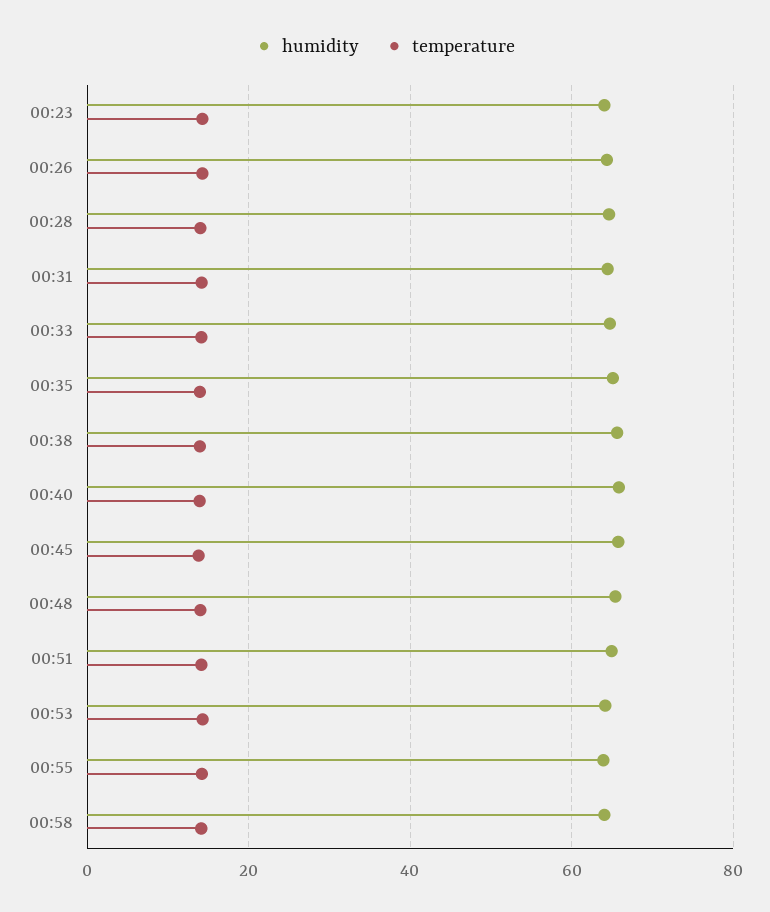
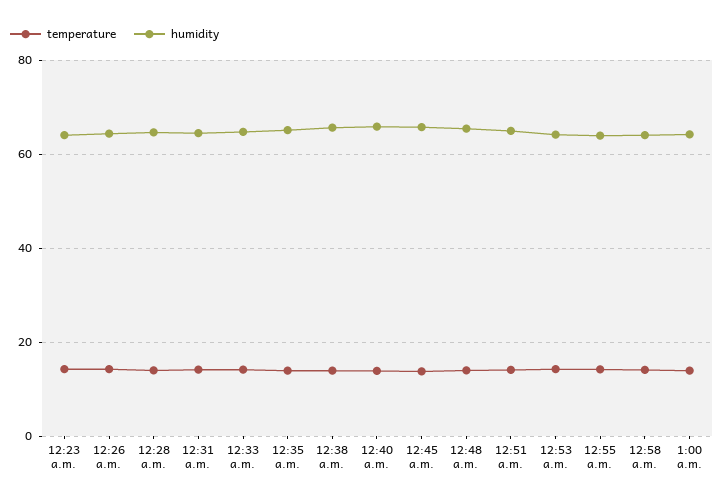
temperature, 1:00 a.m.: none -> 14
humidity, 1:00 a.m.: none -> 64

